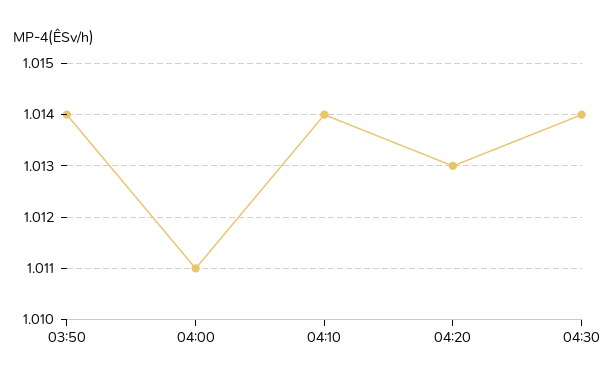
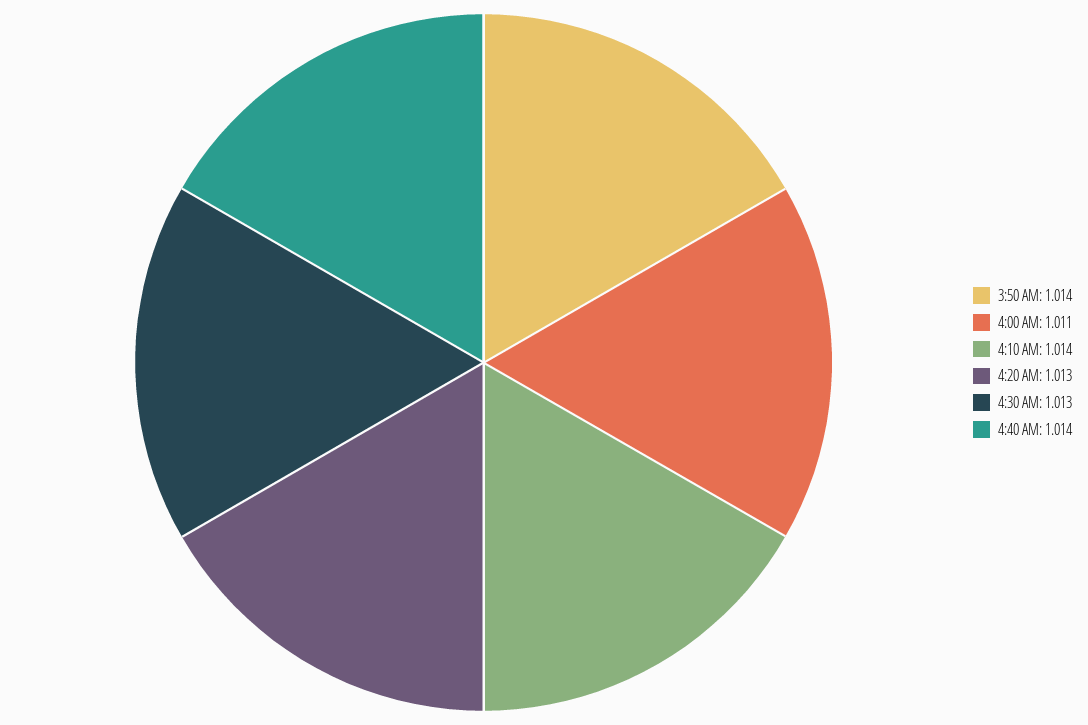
04:30: 1.014 -> 1.013
4:40 AM: none -> 1.014

